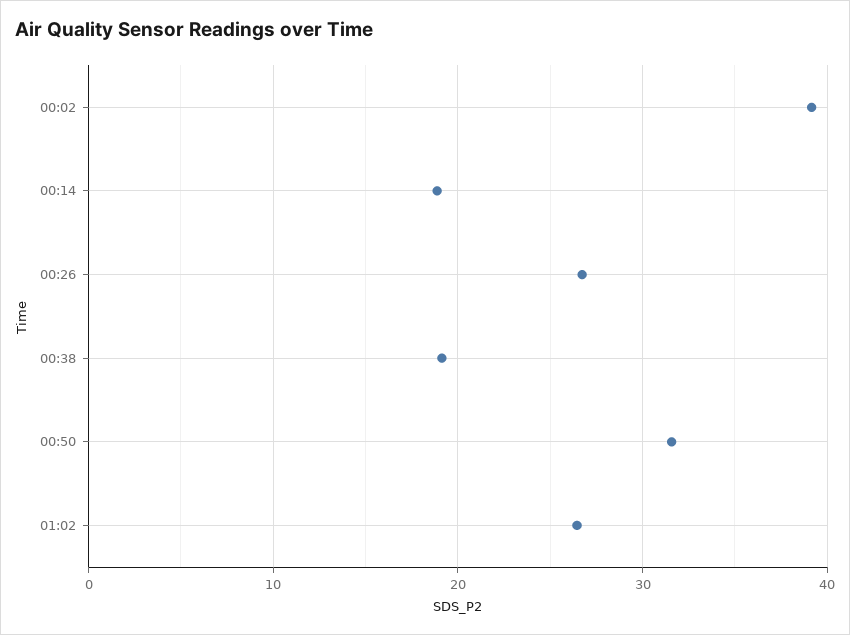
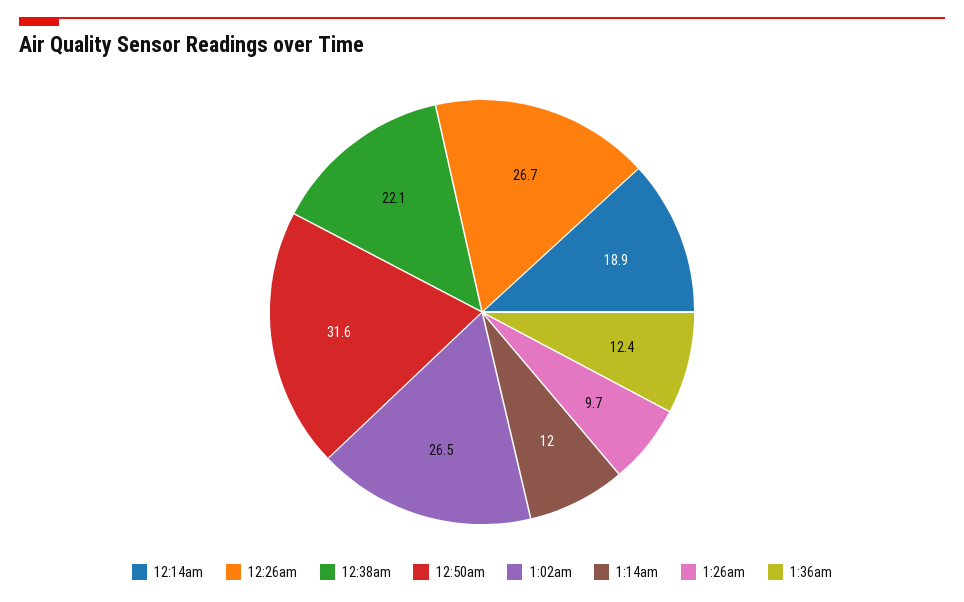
00:02: 39 -> none
00:38: 19 -> 22.1
1:14am: none -> 12
1:26am: none -> 9.7
1:36am: none -> 12.4

